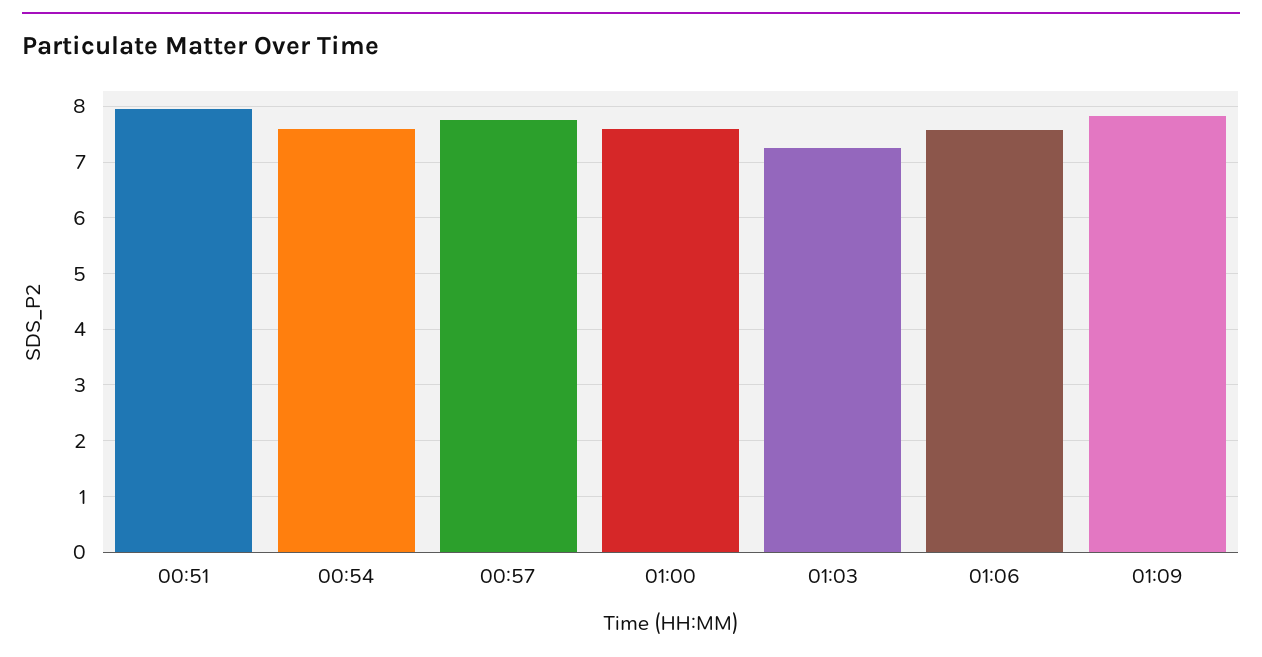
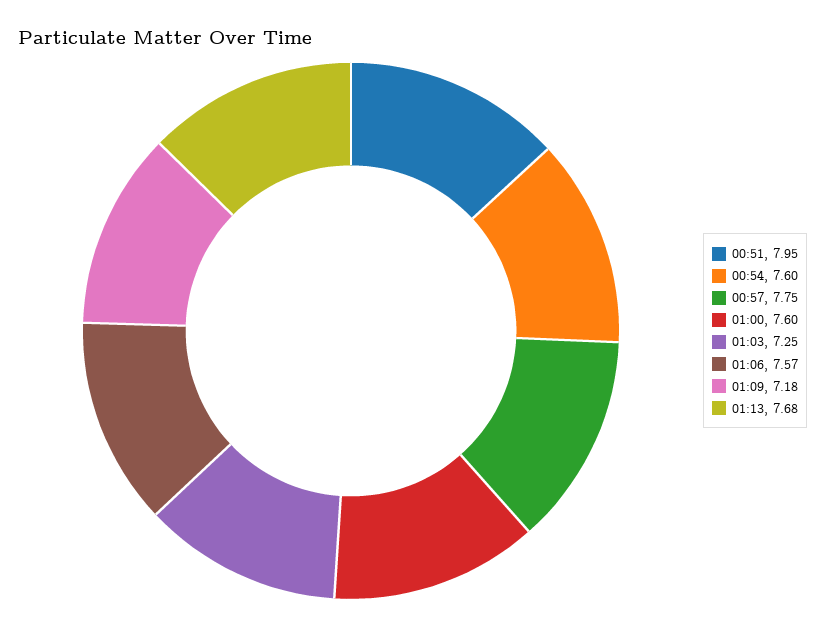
01:09: 7.8 -> 7.18
01:13: none -> 7.68

